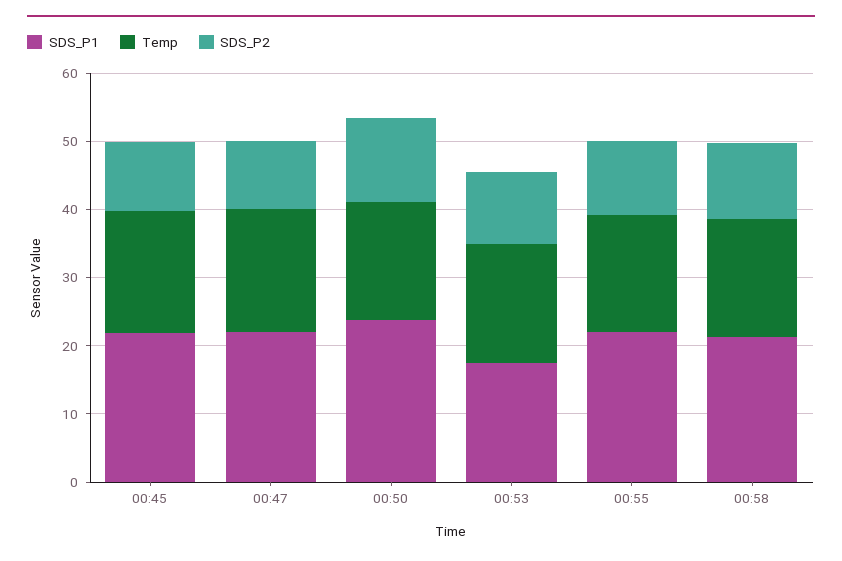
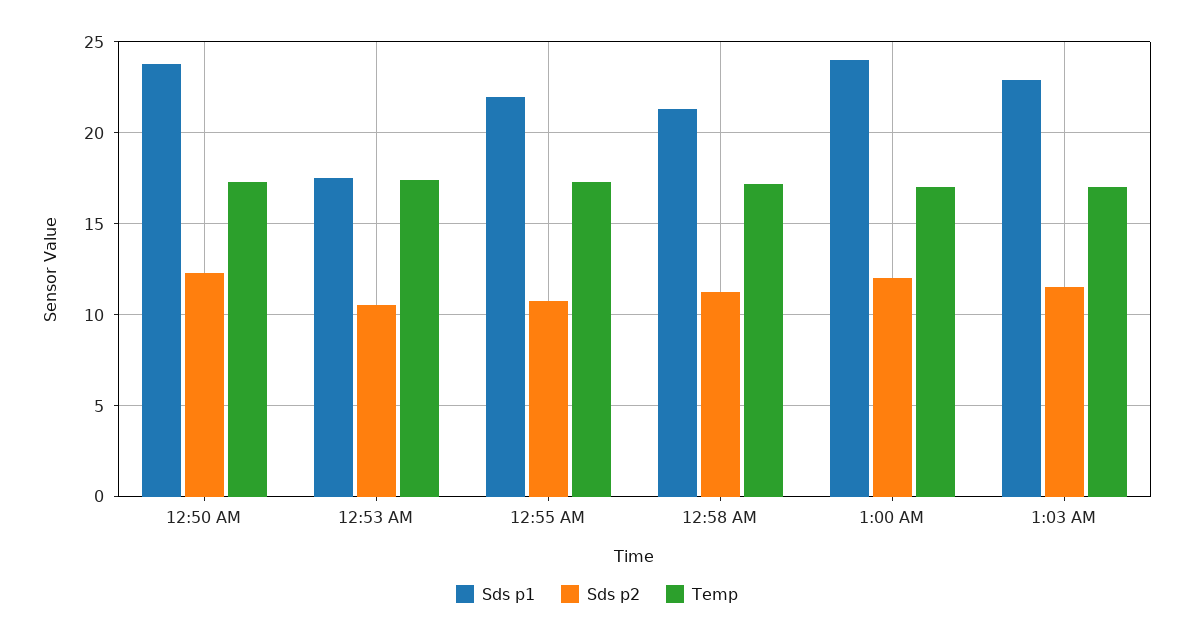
SDS_P1, 00:45: 22 -> none
Temp, 00:45: 18 -> none
SDS_P2, 00:45: 10 -> none
SDS_P1, 00:47: 22 -> none
Temp, 00:47: 18 -> none
SDS_P2, 00:47: 10 -> none
SDS_P1, 1:00 AM: none -> 24
SDS_P2, 1:00 AM: none -> 12
Temp, 1:00 AM: none -> 17
SDS_P1, 1:03 AM: none -> 23
SDS_P2, 1:03 AM: none -> 11.5
Temp, 1:03 AM: none -> 17

